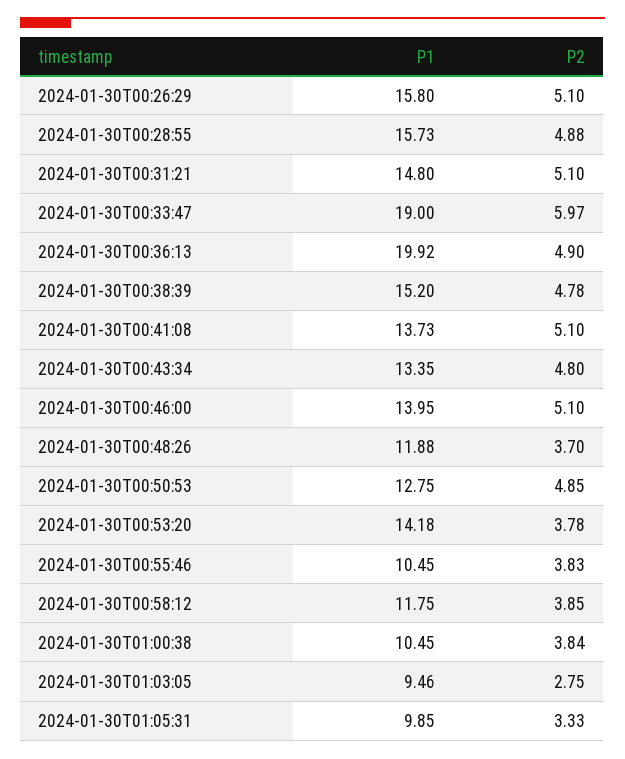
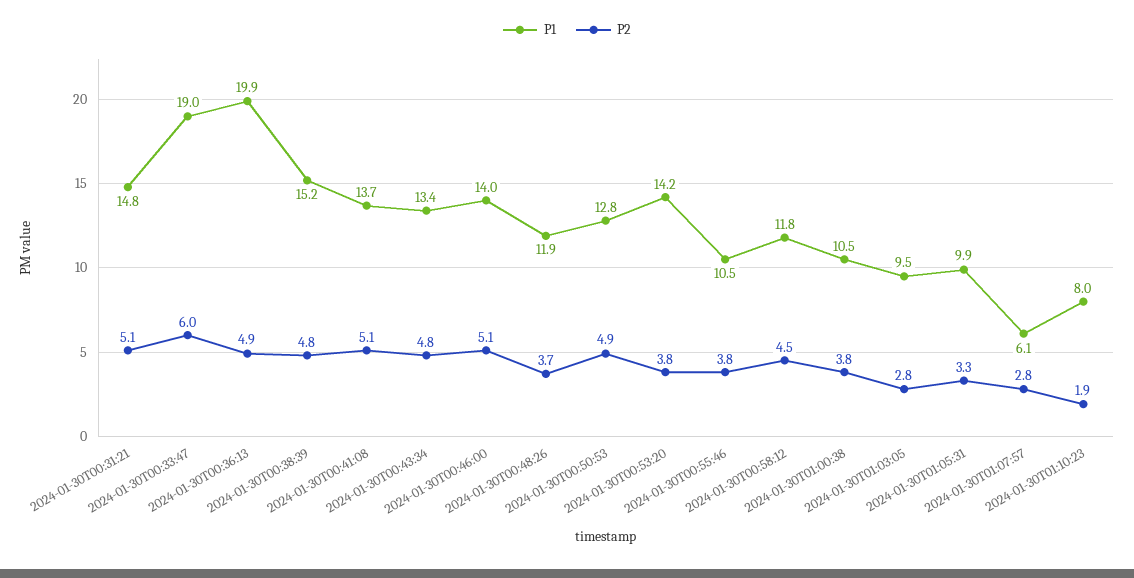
P1, 2024-01-30T00:26:29: 15.8 -> none
P2, 2024-01-30T00:26:29: 5.1 -> none
P1, 2024-01-30T00:28:55: 15.73 -> none
P2, 2024-01-30T00:28:55: 4.88 -> none
P2, 2024-01-30T00:58:12: 3.85 -> 4.5
P1, 2024-01-30T01:07:57: none -> 6.1
P2, 2024-01-30T01:07:57: none -> 2.8
P1, 2024-01-30T01:10:23: none -> 8
P2, 2024-01-30T01:10:23: none -> 1.9

